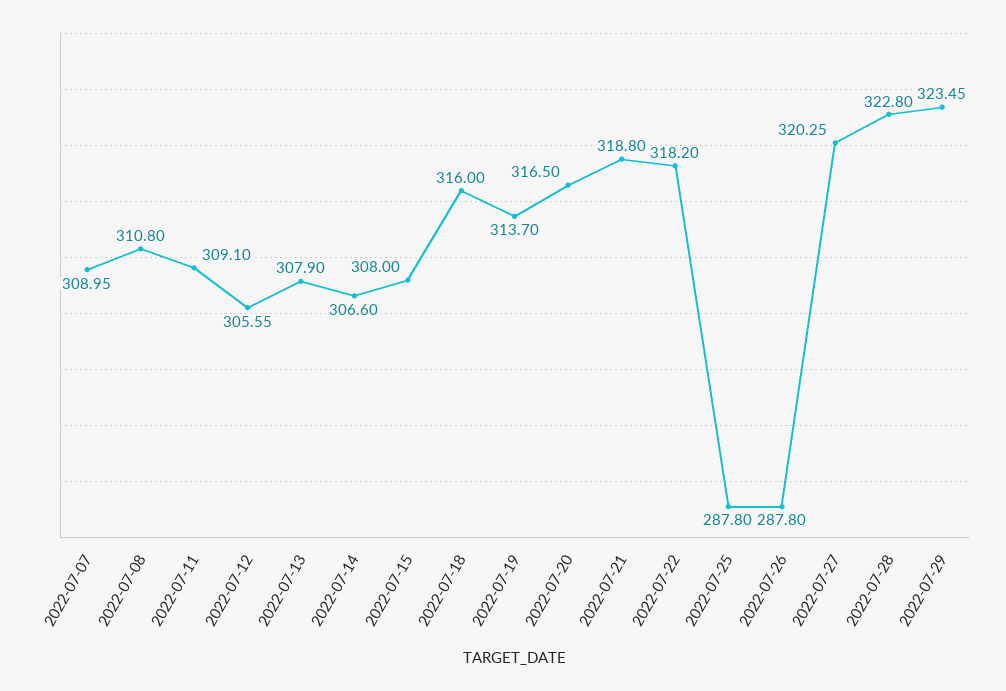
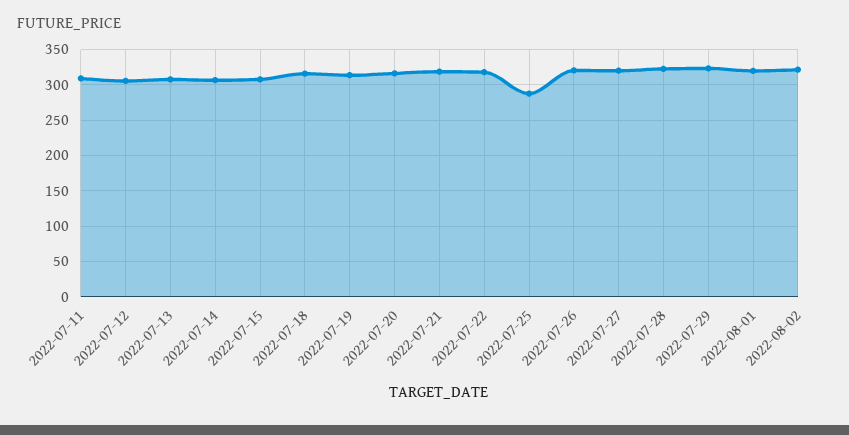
2022-07-07: 308.95 -> none
2022-07-08: 310.8 -> none
2022-07-26: 287.8 -> 320
2022-08-01: none -> 320
2022-08-02: none -> 320

